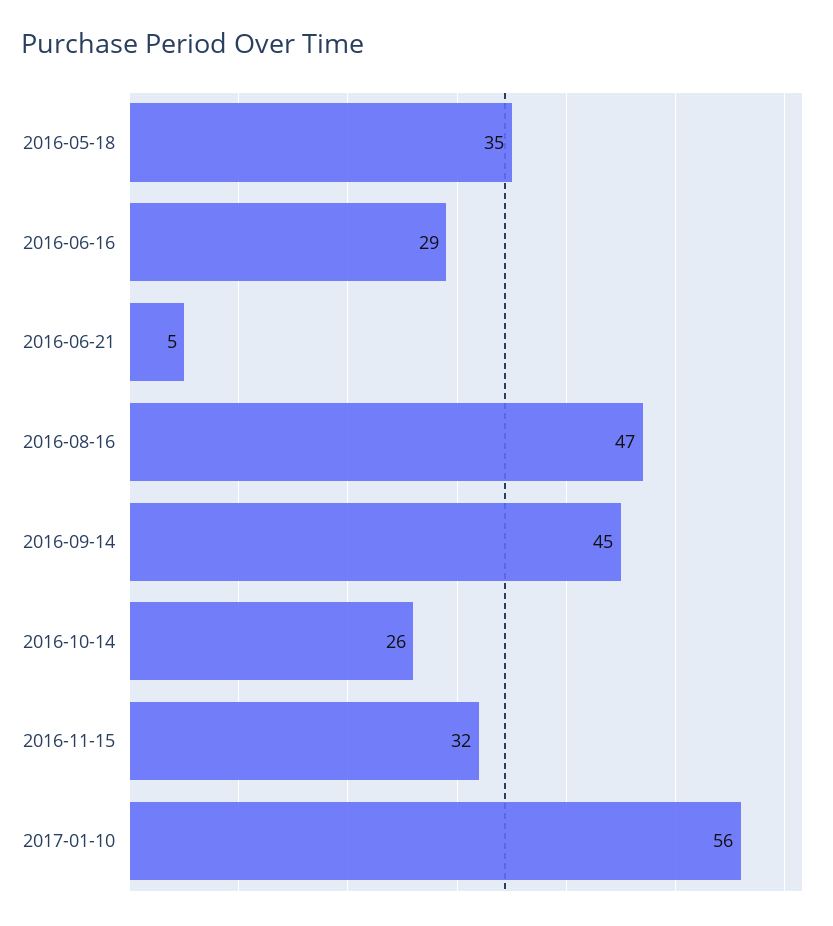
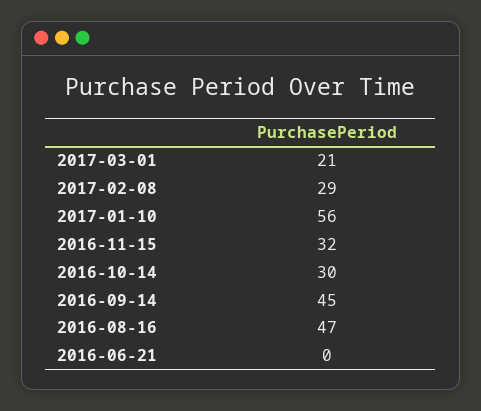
2016-05-18: 35 -> none
2016-06-16: 29 -> none
2016-06-21: 5 -> 0
2016-10-14: 26 -> 30
2017-03-01: none -> 21
2017-02-08: none -> 29

